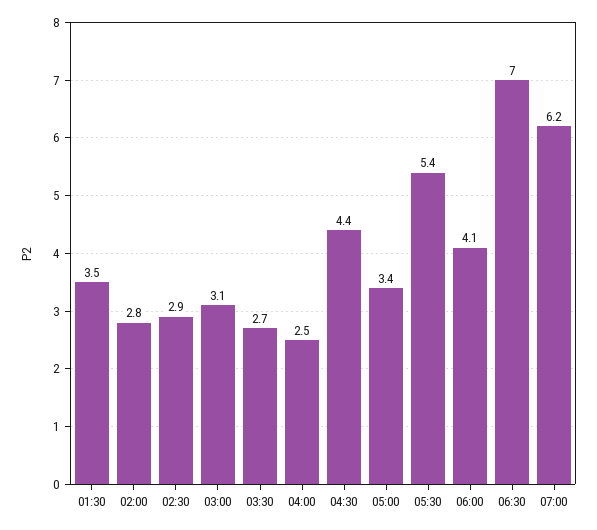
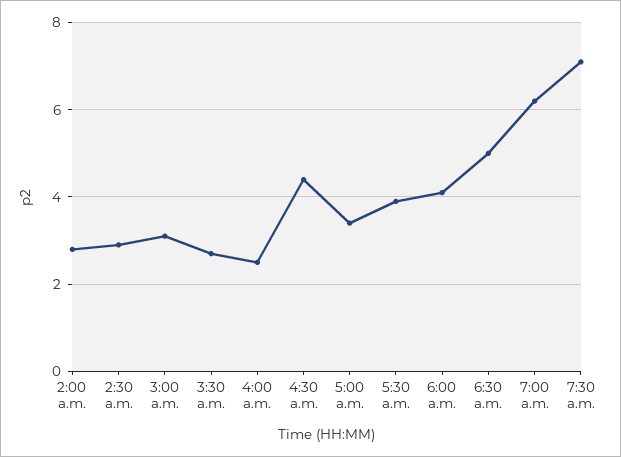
01:30: 3.5 -> none
05:30: 5.4 -> 4
06:30: 7 -> 5
7:30 a.m.: none -> 7

